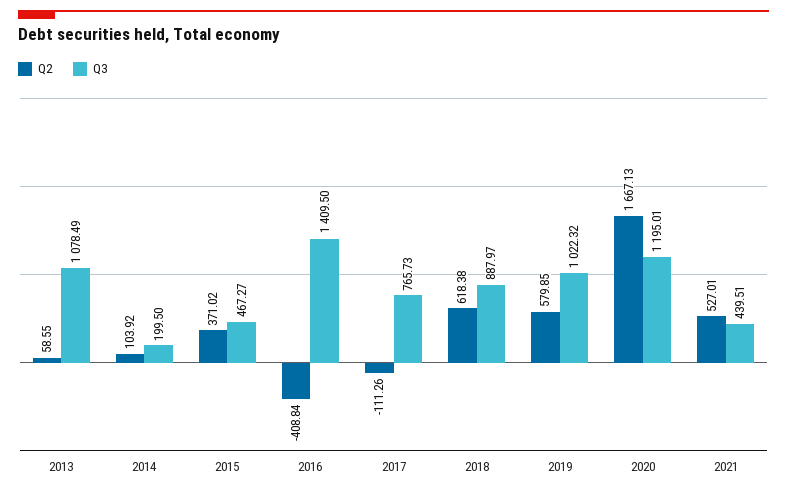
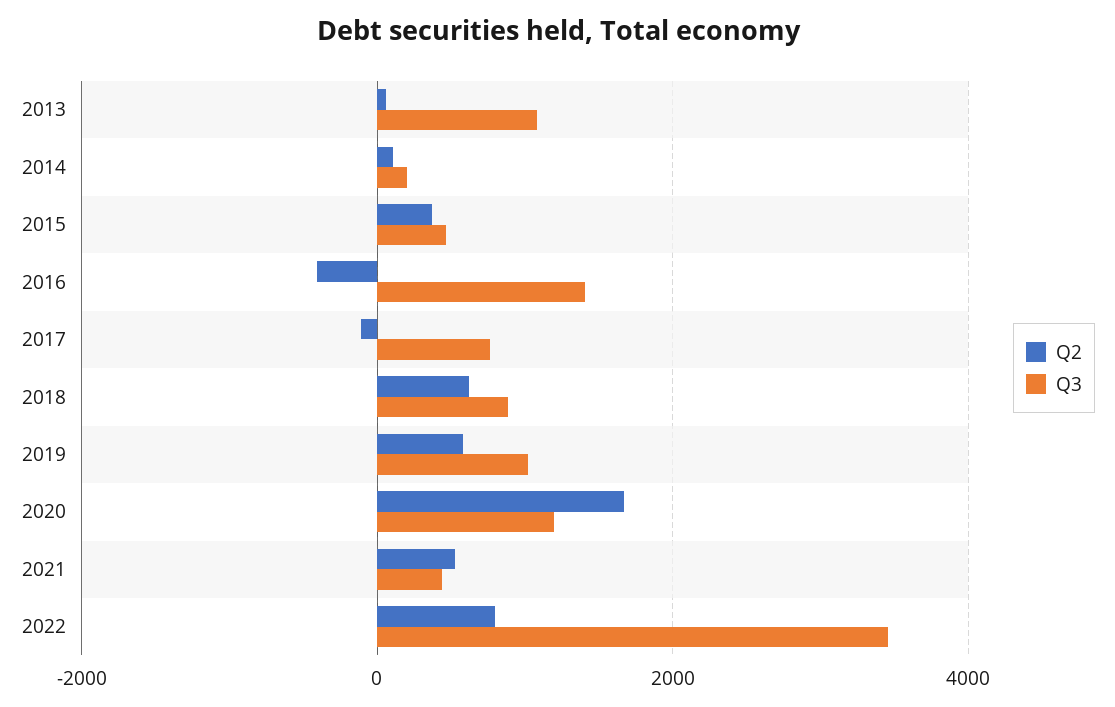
Q2, 2022: none -> 800
Q3, 2022: none -> 3400

